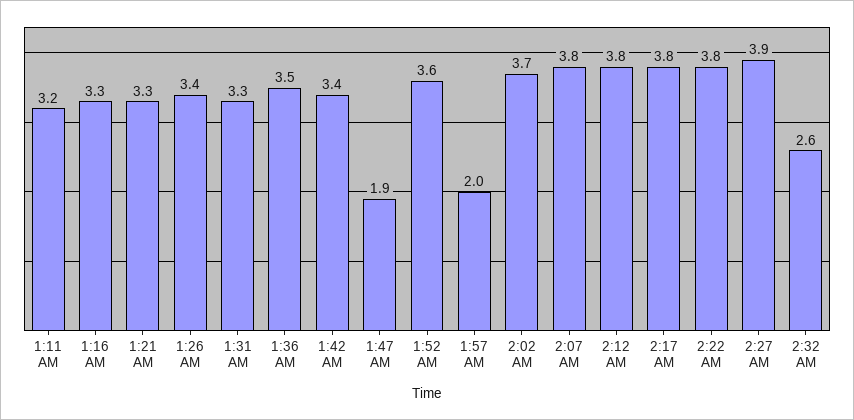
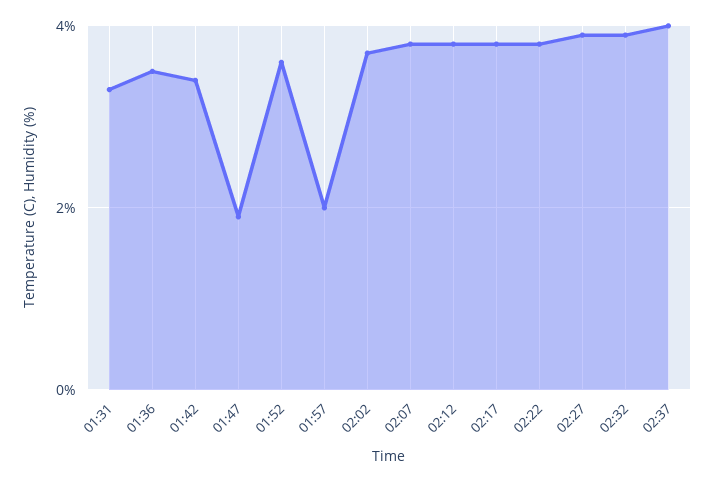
1:11 AM: 3.2 -> none
1:16 AM: 3.3 -> none
1:21 AM: 3.3 -> none
1:26 AM: 3.4 -> none
2:32 AM: 2.6 -> 4
02:37: none -> 4

